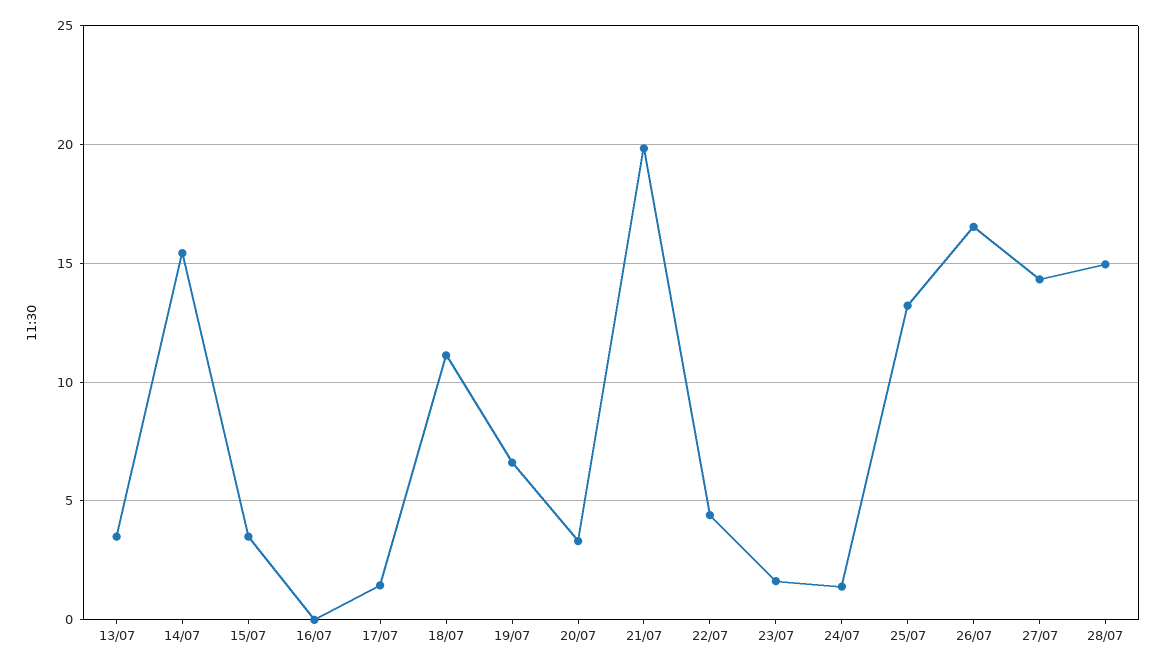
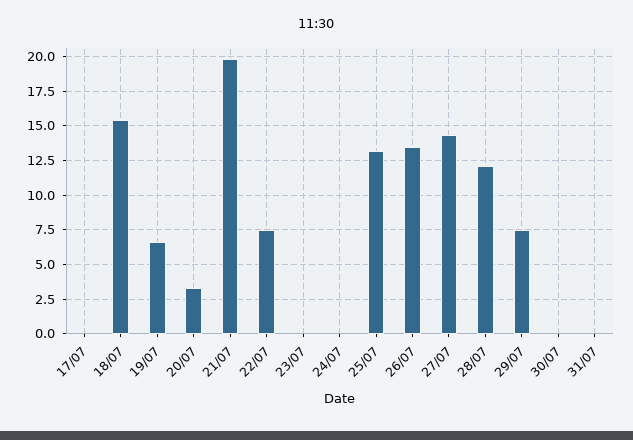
13/07: 3.5 -> none
14/07: 15.5 -> none
15/07: 3.5 -> none
16/07: 0 -> none
17/07: 1.5 -> 0
18/07: 11 -> 15.5
22/07: 4.5 -> 7.5
23/07: 1.5 -> 0
24/07: 1.5 -> 0
26/07: 16.5 -> 13.5
28/07: 15 -> 12
29/07: none -> 7.5
30/07: none -> 0
31/07: none -> 0

